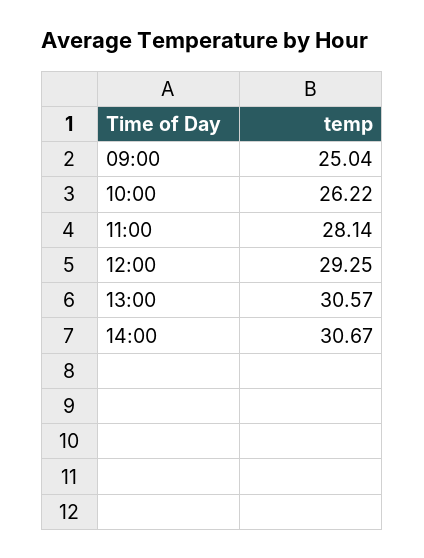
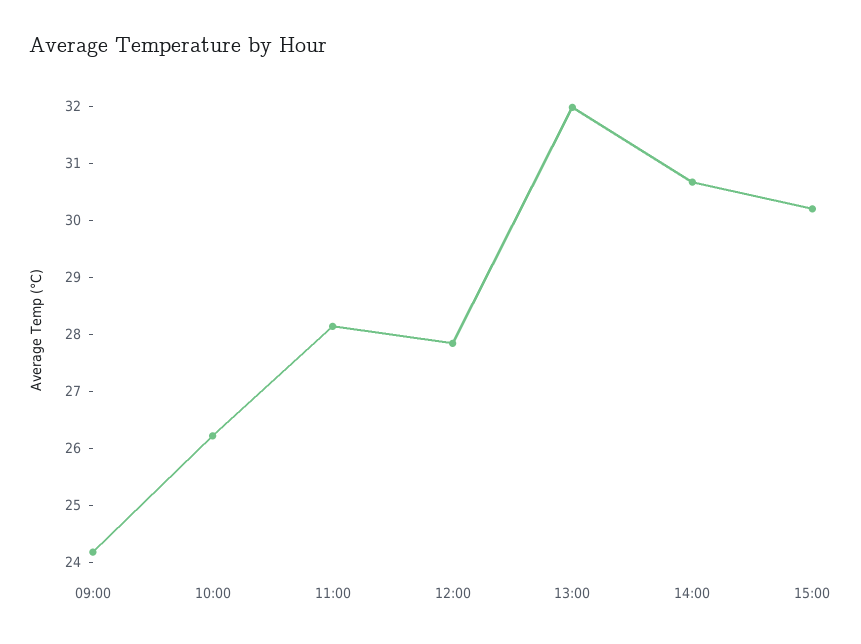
09:00: 25.04 -> 24.2
12:00: 29.25 -> 27.8
13:00: 30.57 -> 32
15:00: none -> 30.2

